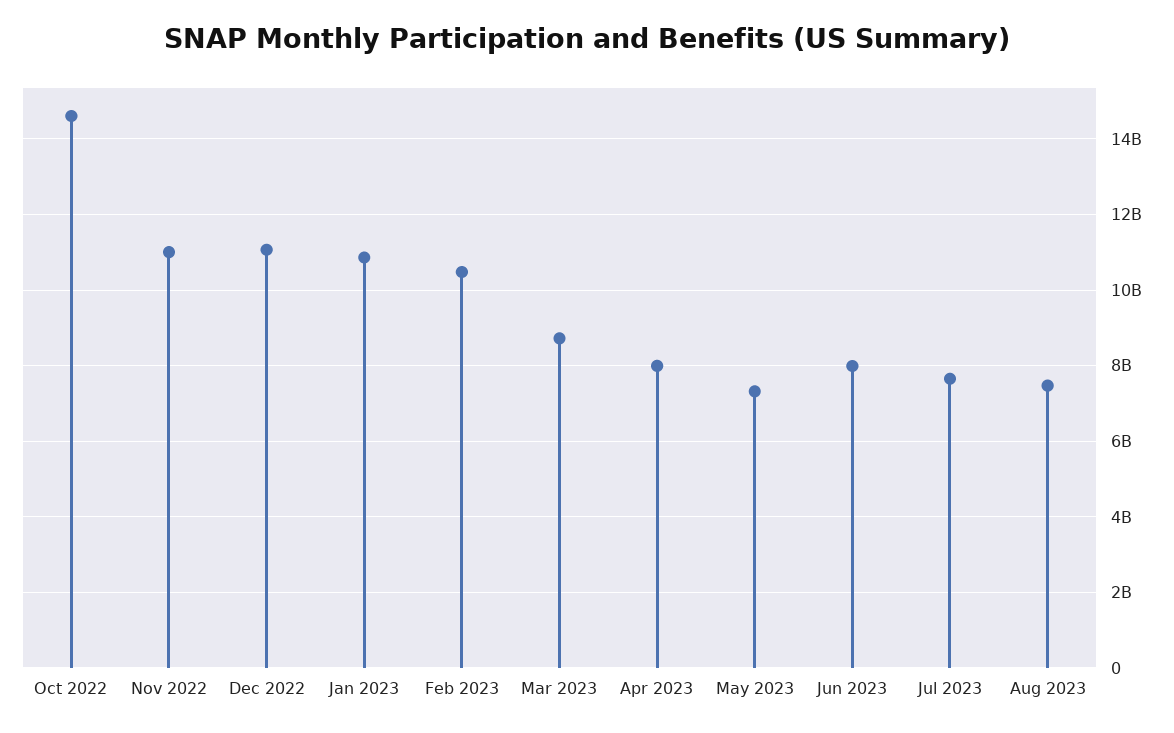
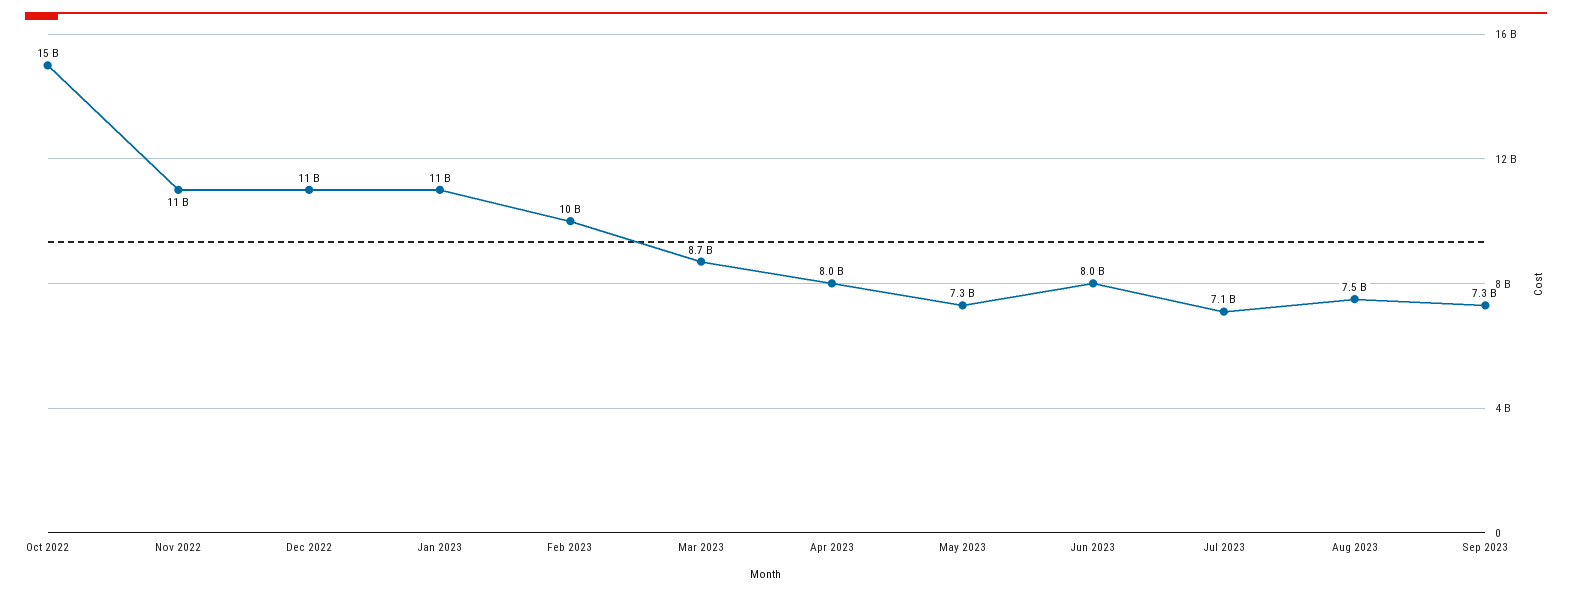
Jul 2023: 7600000000 -> 7100000000
Sep 2023: none -> 7300000000

